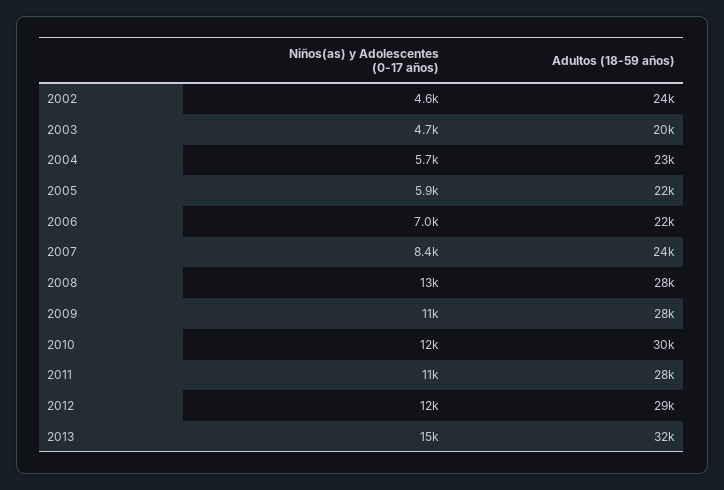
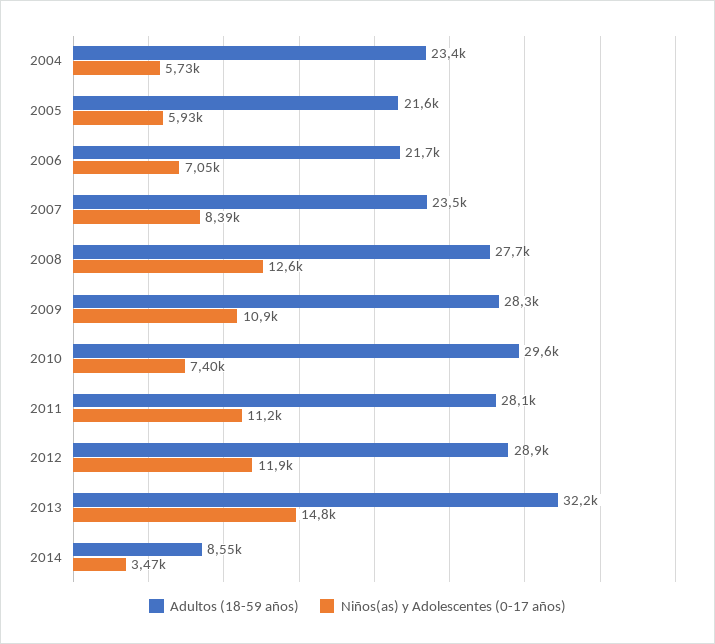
Niños(as) y Adolescentes (0-17 años), 2002: 4600 -> none
Adultos (18-59 años), 2002: 24000 -> none
Niños(as) y Adolescentes (0-17 años), 2003: 4700 -> none
Adultos (18-59 años), 2003: 20000 -> none
Niños(as) y Adolescentes (0-17 años), 2010: 12000 -> 7400
Adultos (18-59 años), 2014: none -> 8550
Niños(as) y Adolescentes (0-17 años), 2014: none -> 3470

